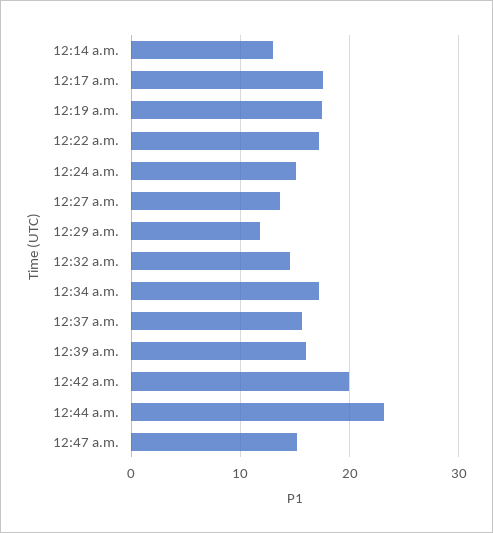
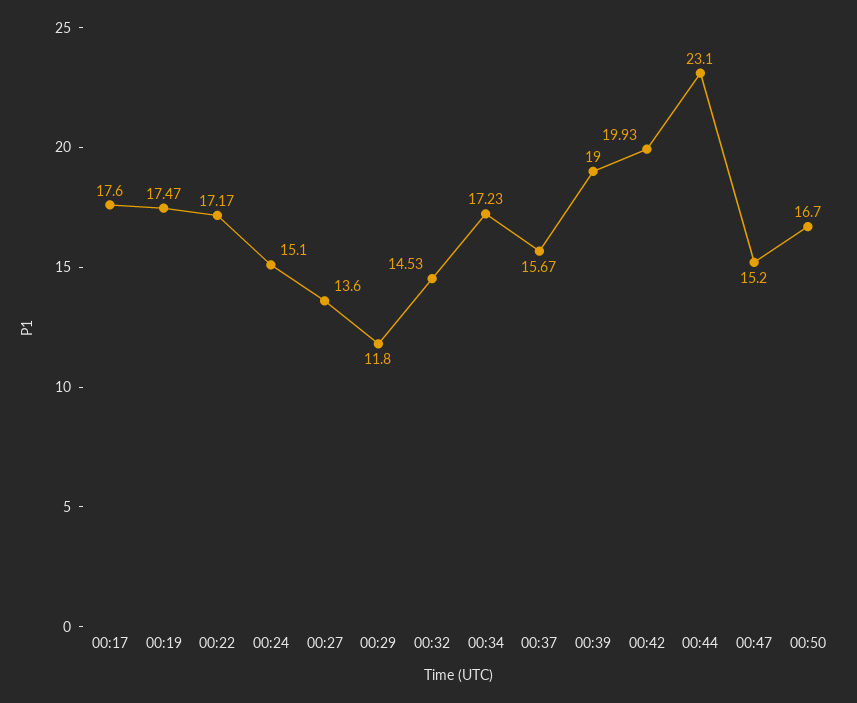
12:14 a.m.: 13 -> none
12:39 a.m.: 16 -> 19
00:50: none -> 16.7

